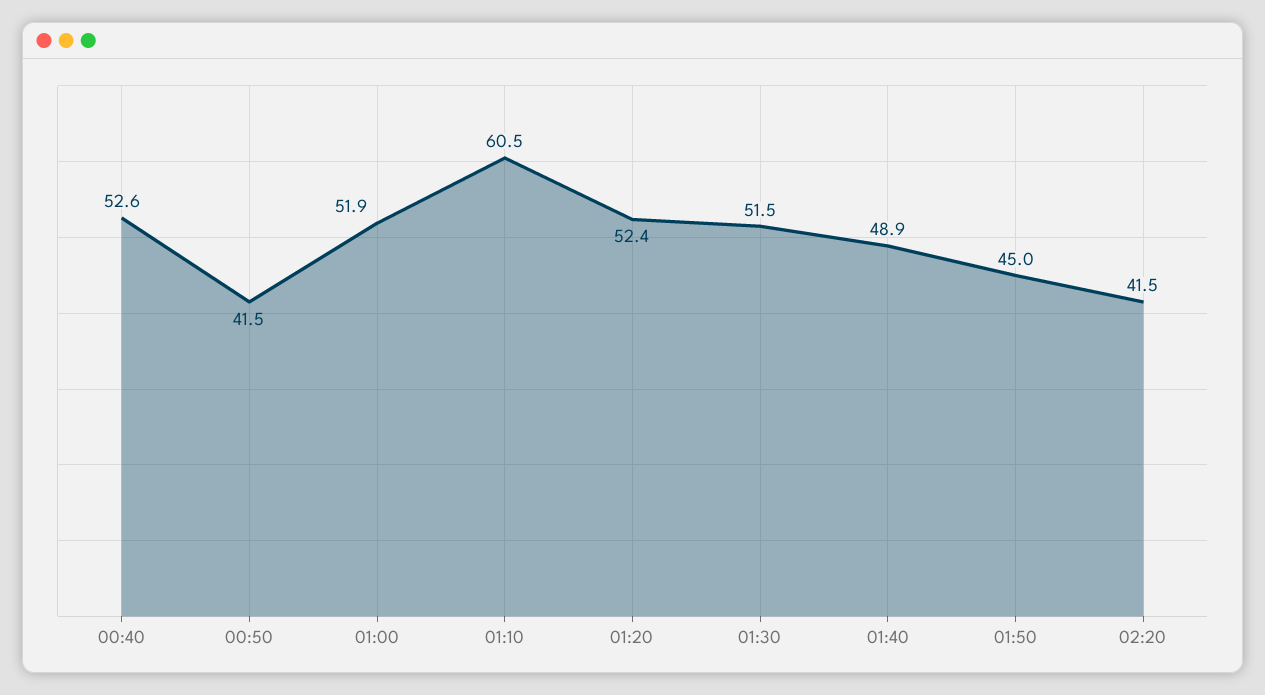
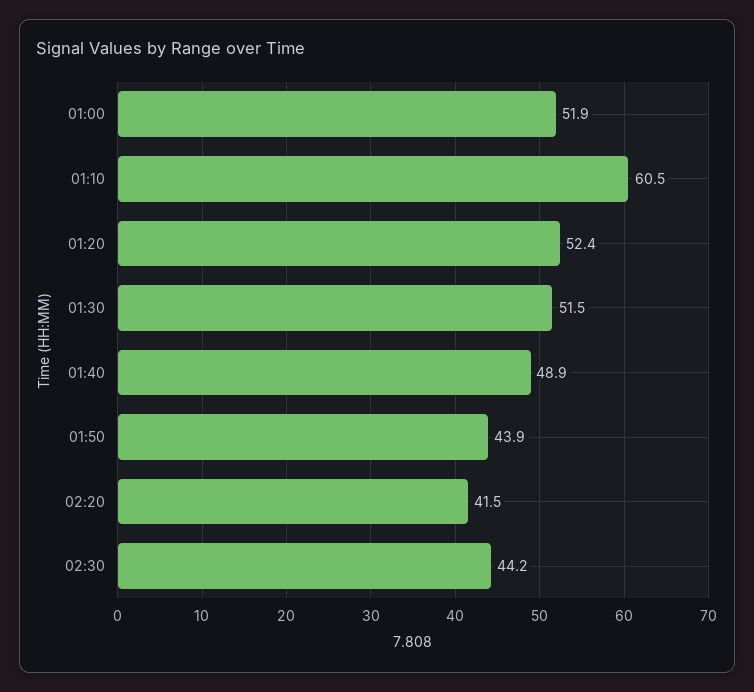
00:40: 52.6 -> none
00:50: 41.5 -> none
01:50: 45 -> 43.9
02:30: none -> 44.2

